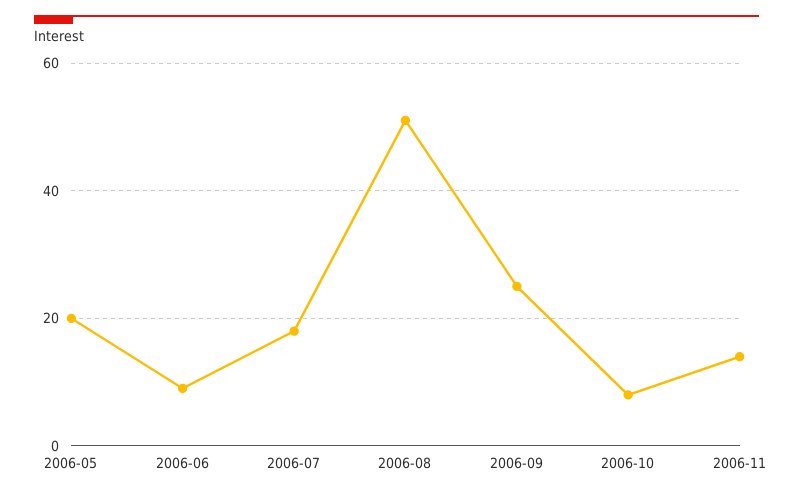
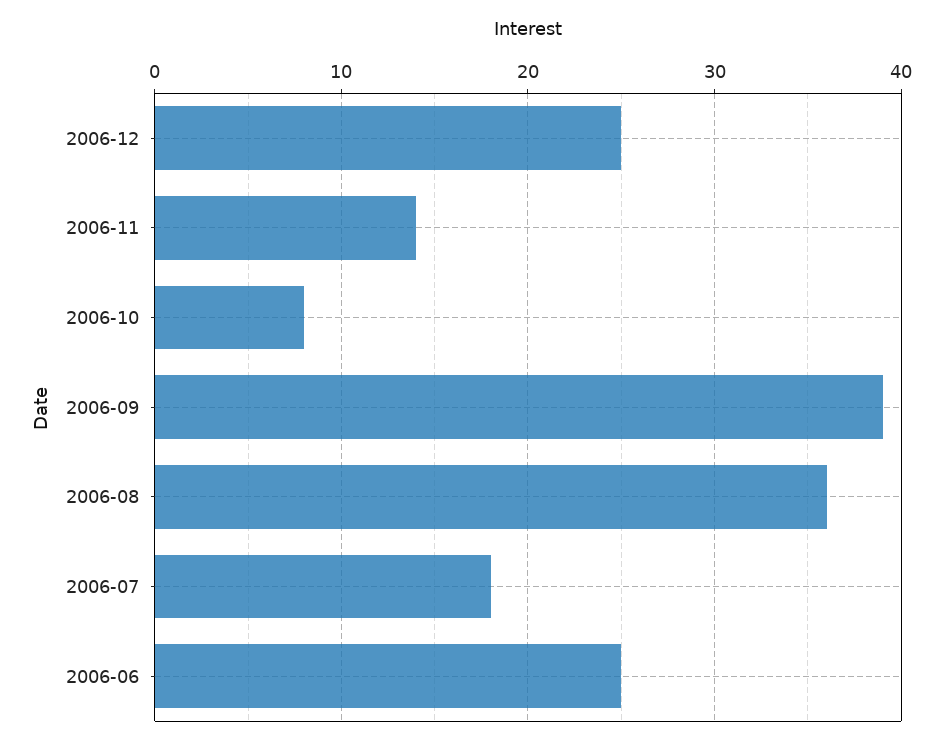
2006-05: 20 -> none
2006-06: 10 -> 25
2006-08: 50 -> 36
2006-09: 25 -> 39
2006-12: none -> 25

